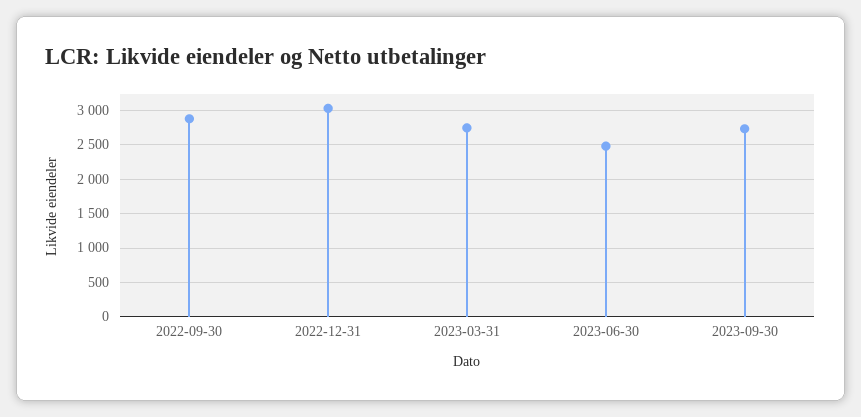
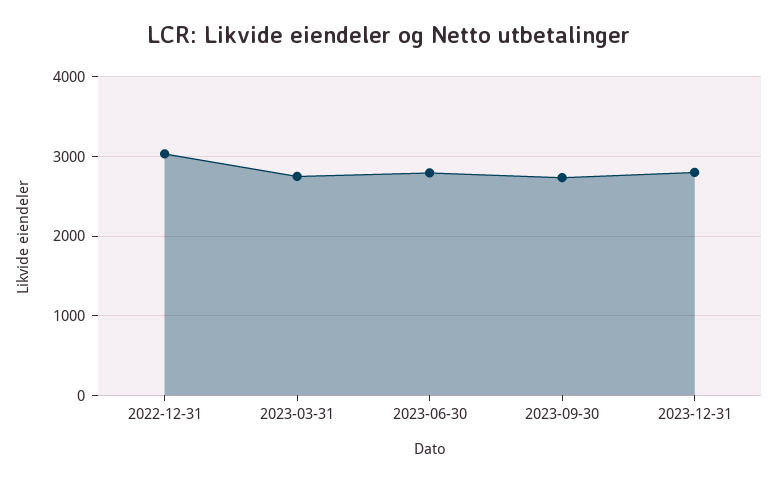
2022-09-30: 2900 -> none
2023-06-30: 2500 -> 2800
2023-12-31: none -> 2800

